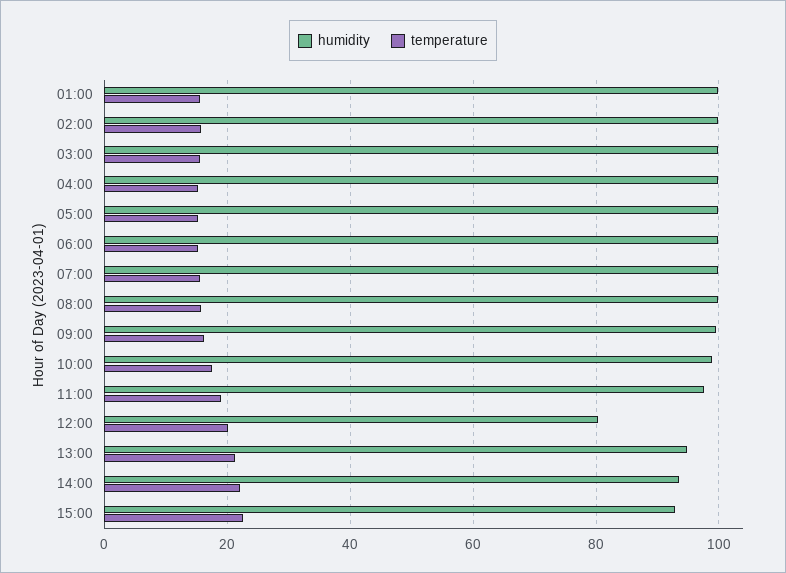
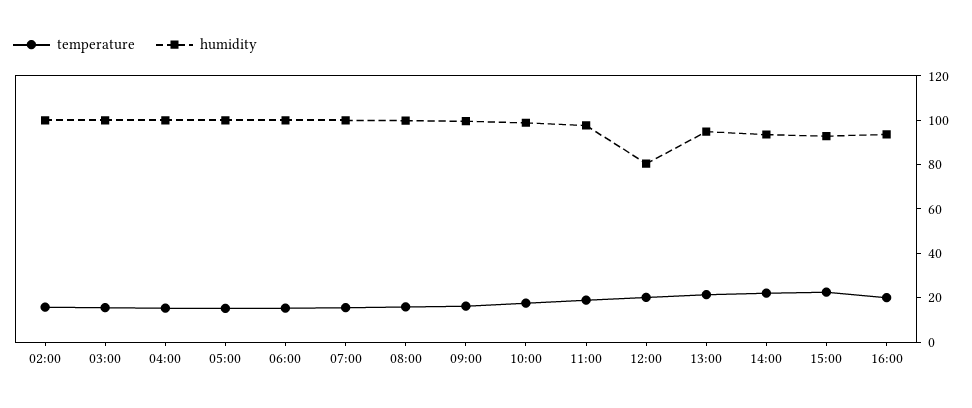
humidity, 01:00: 100 -> none
temperature, 01:00: 16 -> none
temperature, 16:00: none -> 20
humidity, 16:00: none -> 95

